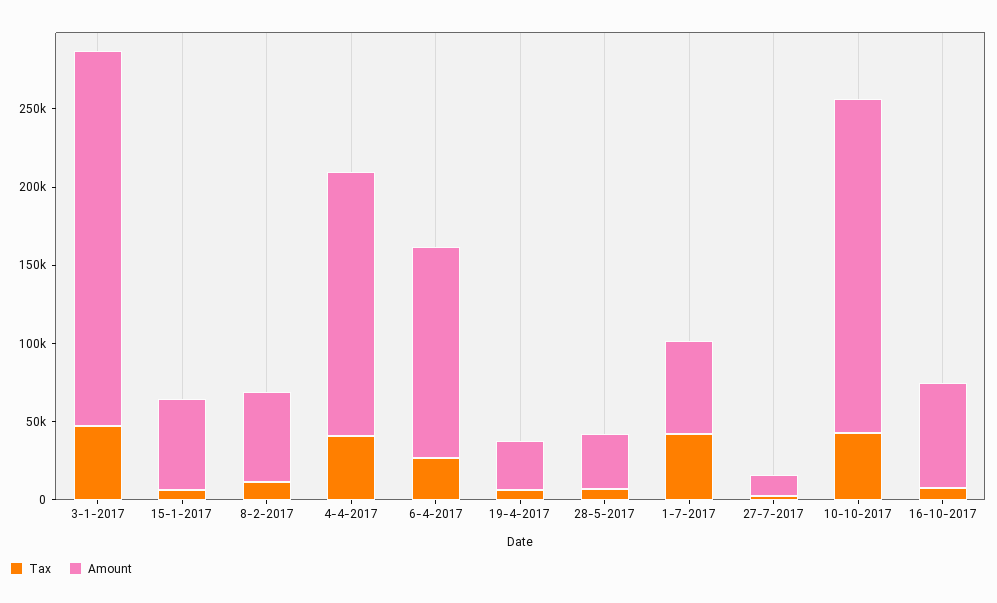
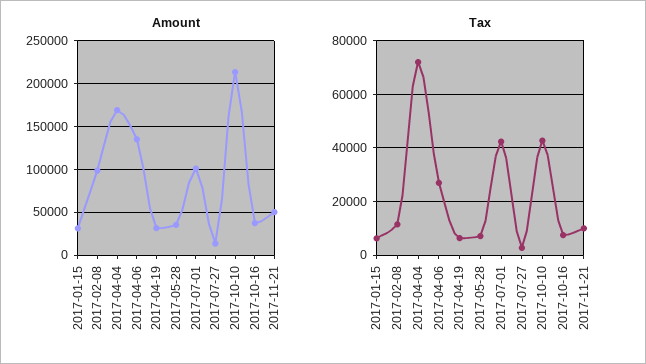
Tax, 3-1-2017: 50000 -> none
Amount, 3-1-2017: 240000 -> none
Amount, 15-1-2017: 60000 -> 30000
Amount, 8-2-2017: 60000 -> 100000
Tax, 4-4-2017: 40000 -> 72500
Amount, 1-7-2017: 60000 -> 100000
Amount, 16-10-2017: 70000 -> 40000
Amount, 2017-11-21: none -> 50000
Tax, 2017-11-21: none -> 10000

